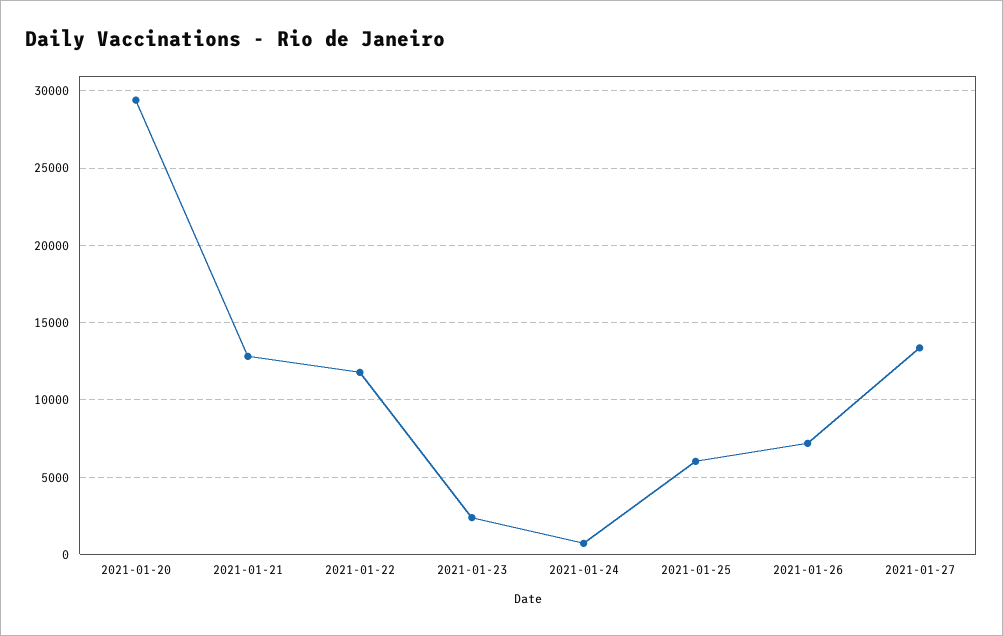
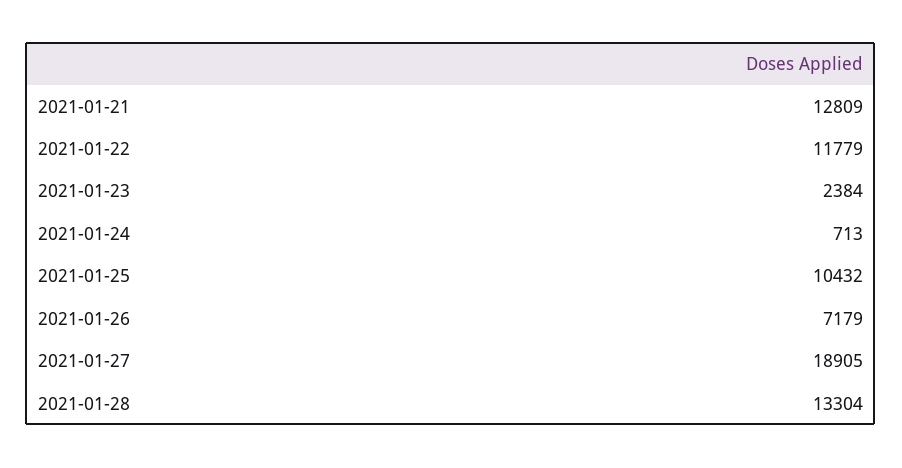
2021-01-20: 29500 -> none
2021-01-25: 6000 -> 10432
2021-01-27: 13500 -> 18905
2021-01-28: none -> 13304

